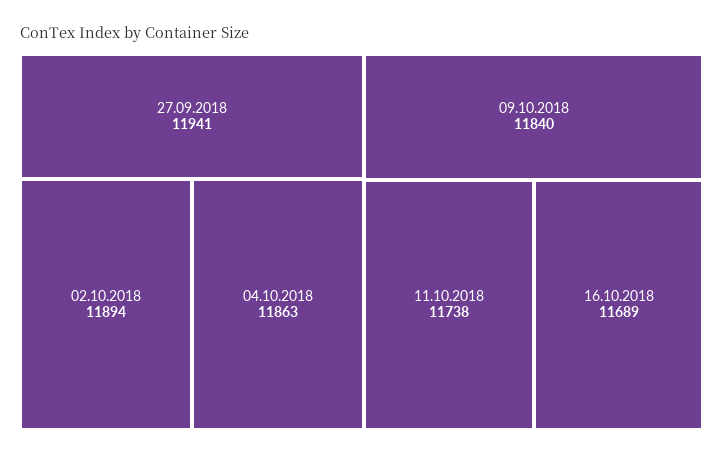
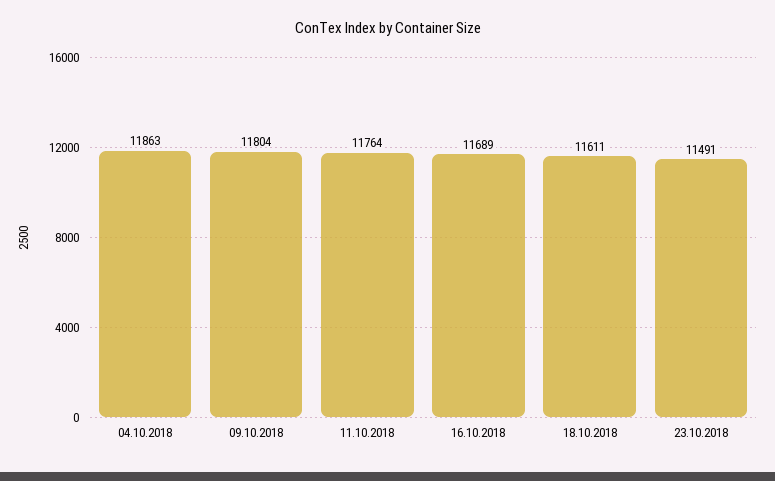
27.09.2018: 11941 -> none
02.10.2018: 11894 -> none
09.10.2018: 11840 -> 11804
11.10.2018: 11738 -> 11764
18.10.2018: none -> 11611
23.10.2018: none -> 11491

